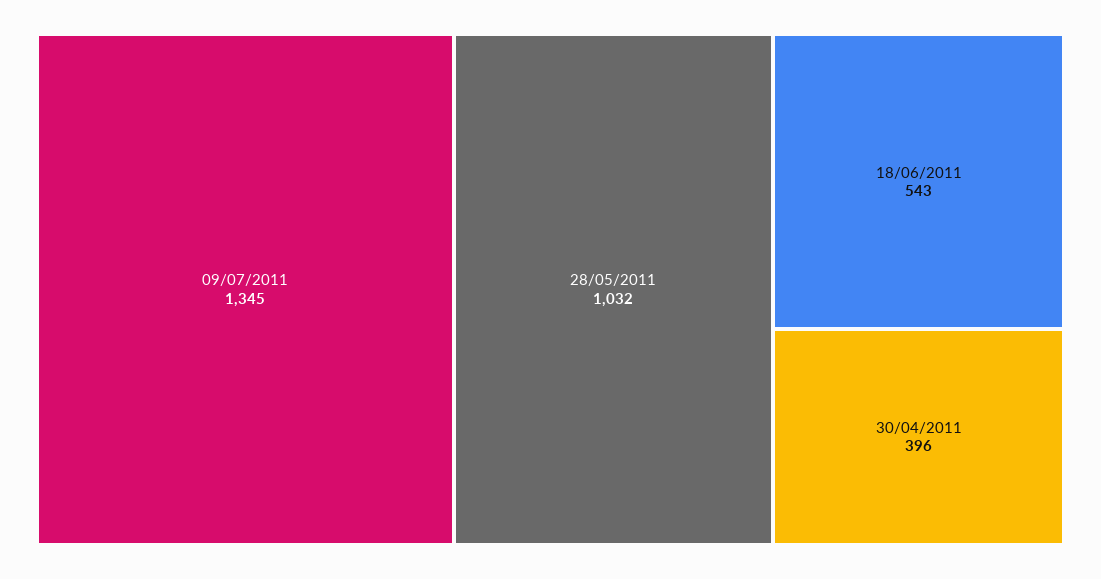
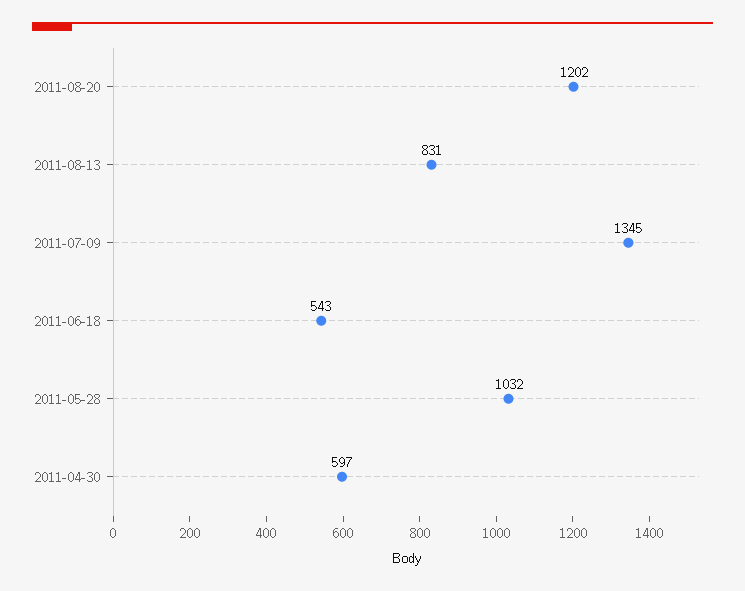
30/04/2011: 396 -> 597
2011-08-20: none -> 1202
2011-08-13: none -> 831

